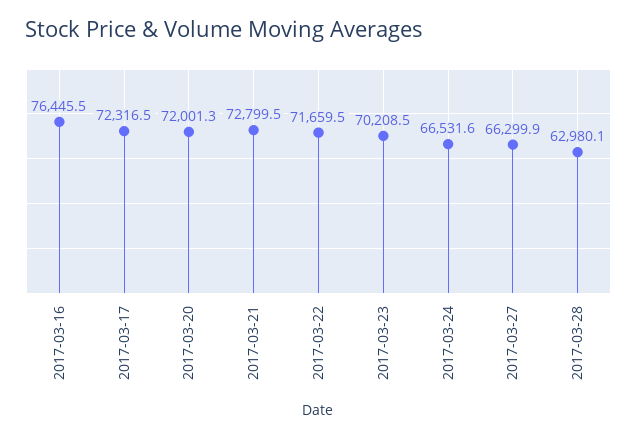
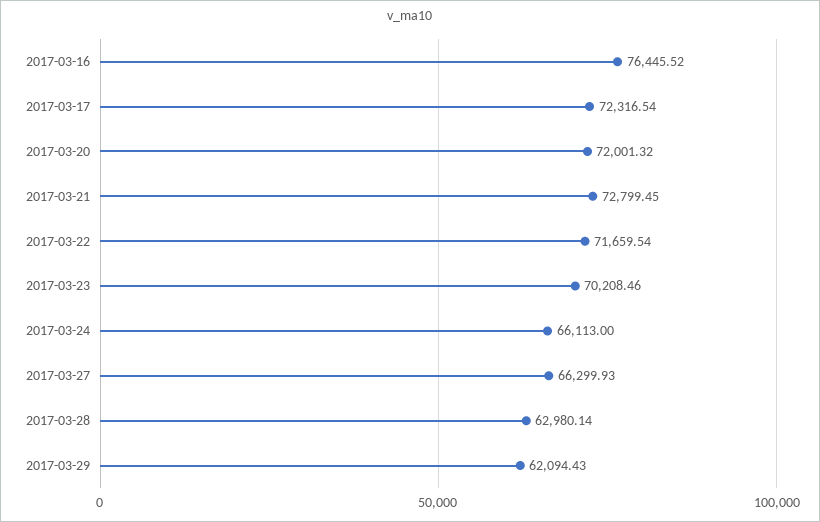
2017-03-24: 66531.6 -> 66113
2017-03-29: none -> 62094.43

